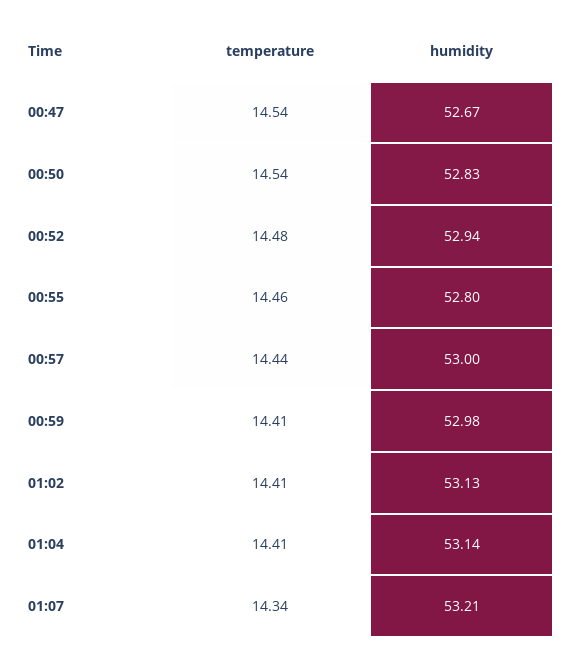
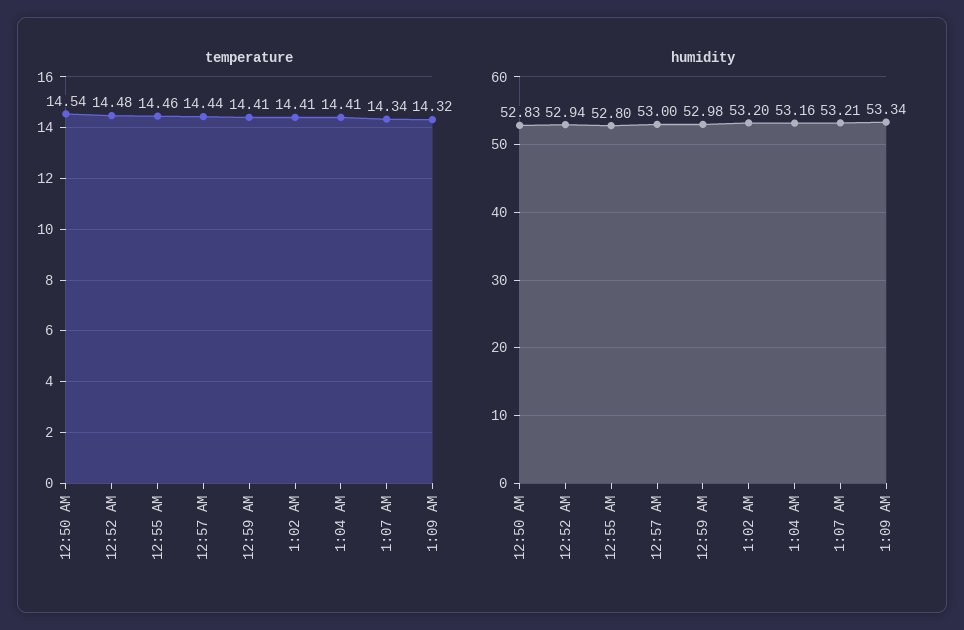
temperature, 00:47: 14.54 -> none
humidity, 00:47: 52.67 -> none
humidity, 01:02: 53.13 -> 53.2
humidity, 01:04: 53.14 -> 53.16
temperature, 1:09 AM: none -> 14.32
humidity, 1:09 AM: none -> 53.34

